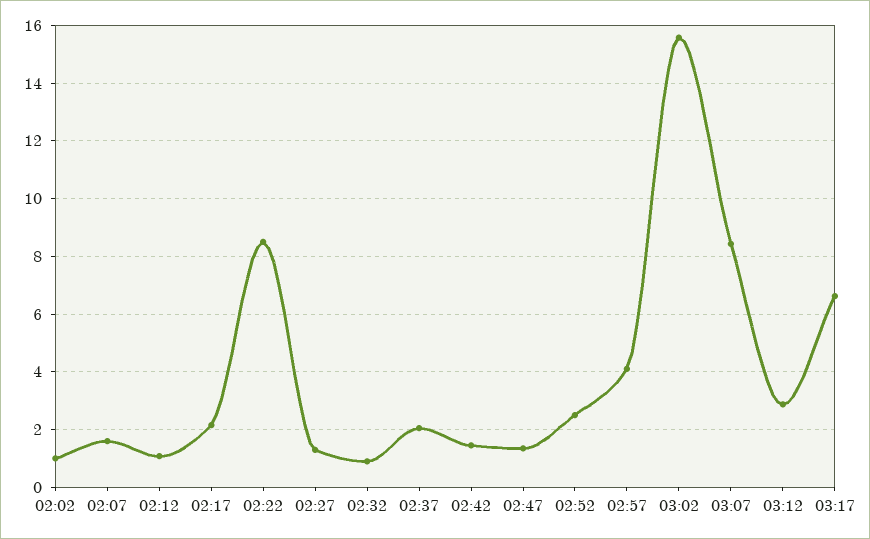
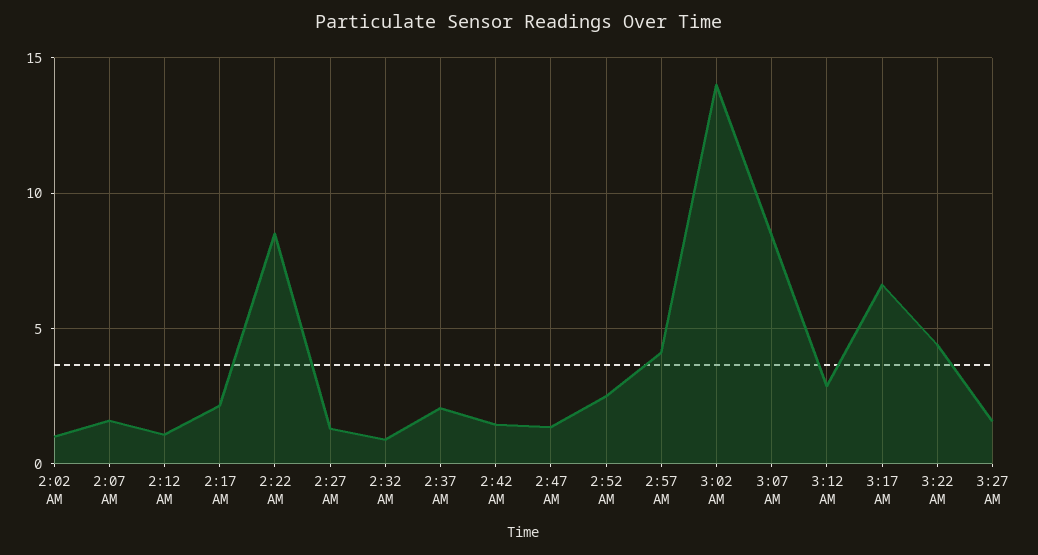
03:02: 15.5 -> 14
3:22 AM: none -> 4.5
3:27 AM: none -> 1.5

